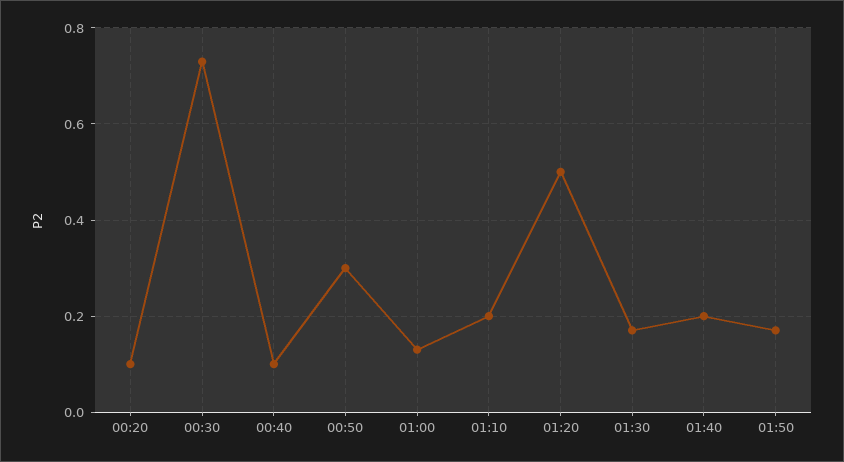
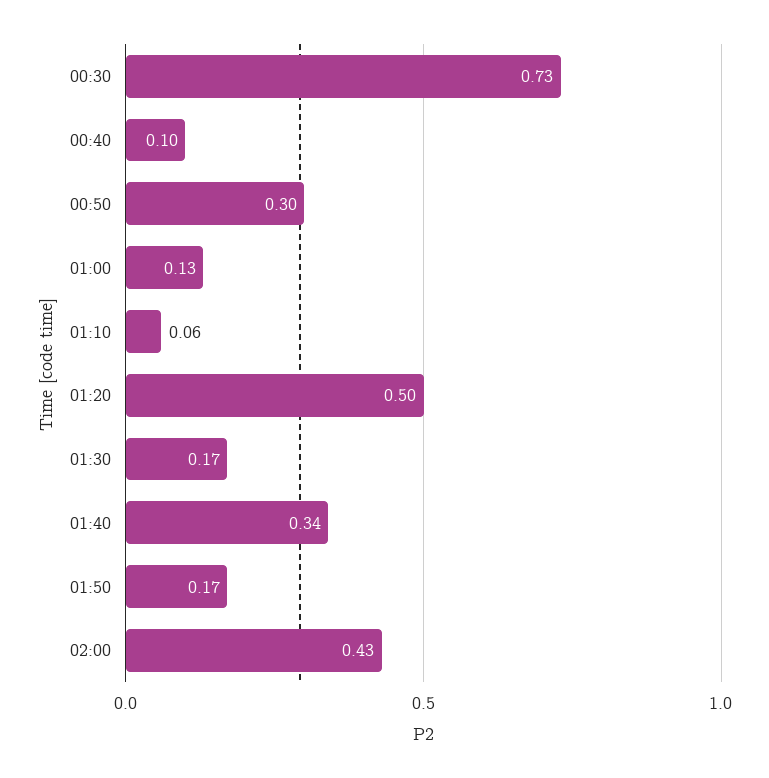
00:20: 0.1 -> none
01:10: 0.2 -> 0.06
01:40: 0.2 -> 0.34
02:00: none -> 0.43

